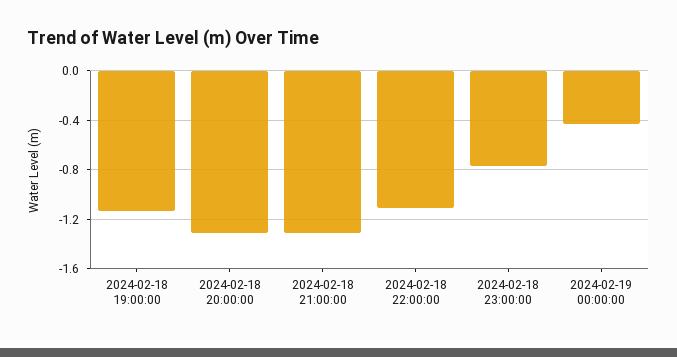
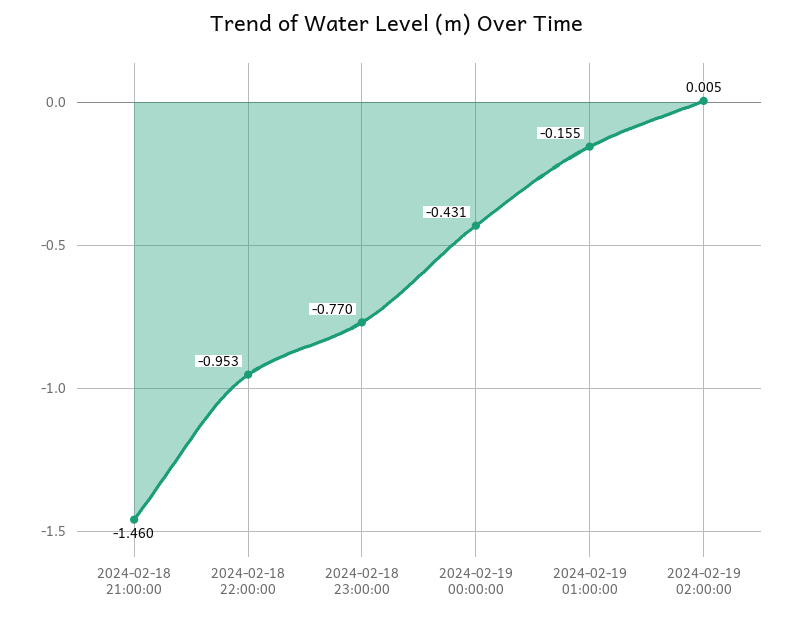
2024-02-18 19:00:00: -1.15 -> none
2024-02-18 20:00:00: -1.3 -> none
2024-02-18 21:00:00: -1.3 -> -1.46
2024-02-18 22:00:00: -1.1 -> -0.953
2024-02-19 01:00:00: none -> -0.155
2024-02-19 02:00:00: none -> 0.005

